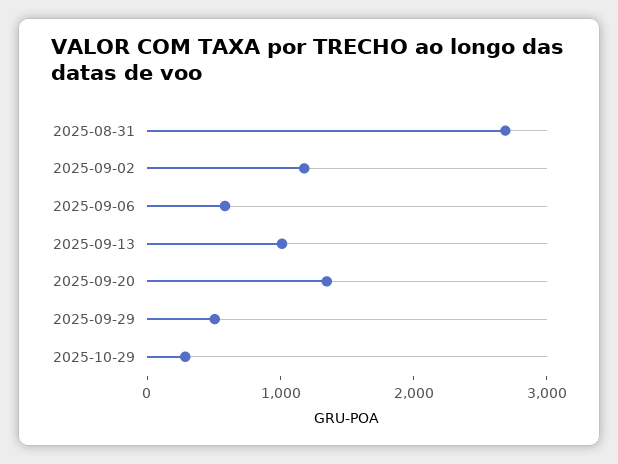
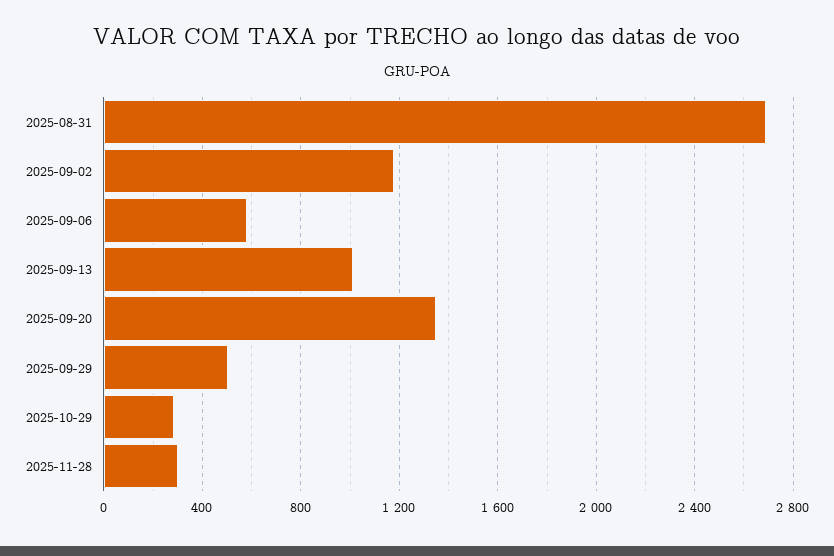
2025-11-28: none -> 300

